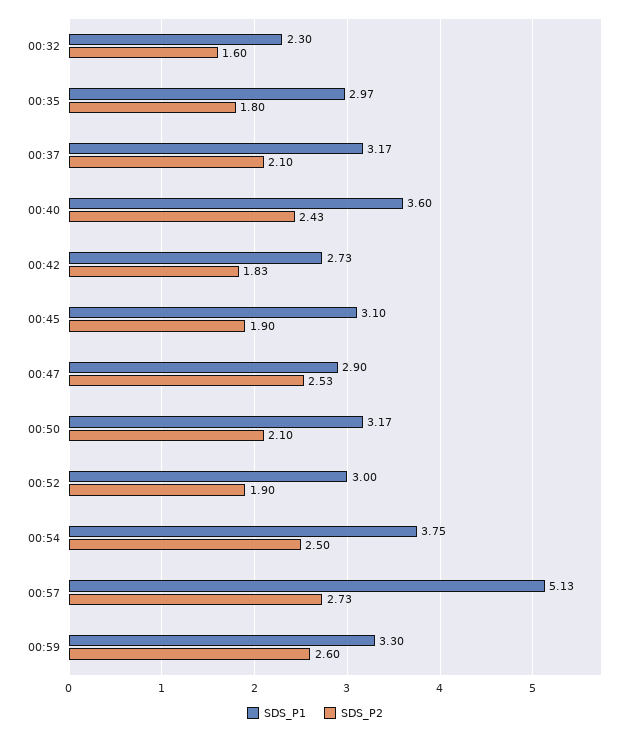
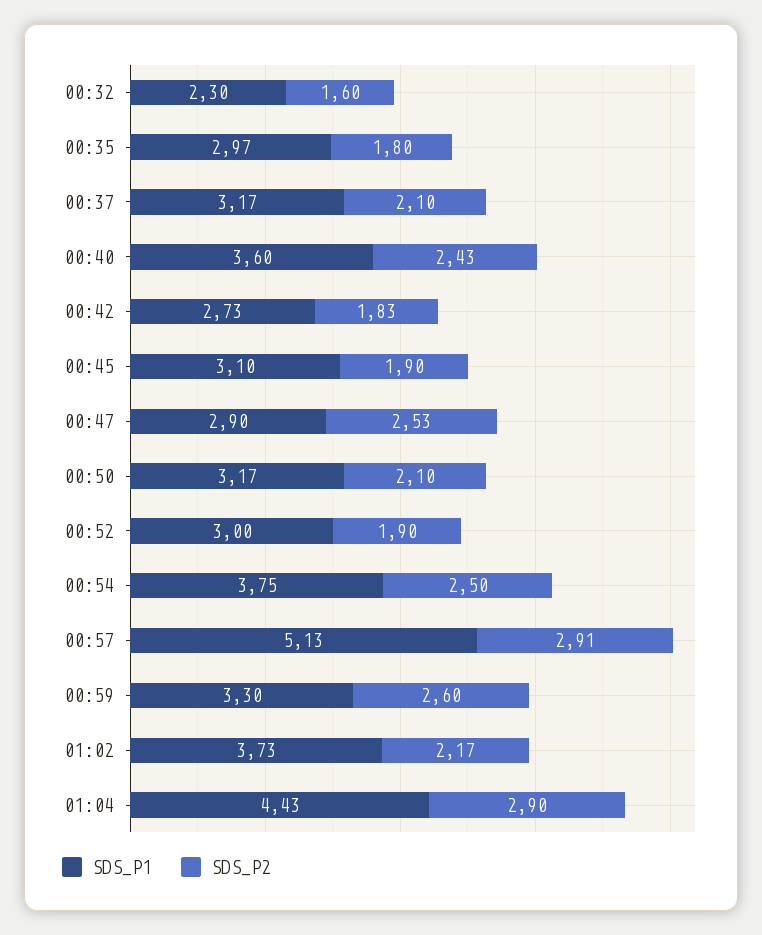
SDS_P2, 00:57: 2.73 -> 2.91
SDS_P1, 01:02: none -> 3.73
SDS_P2, 01:02: none -> 2.17
SDS_P1, 01:04: none -> 4.43
SDS_P2, 01:04: none -> 2.9

